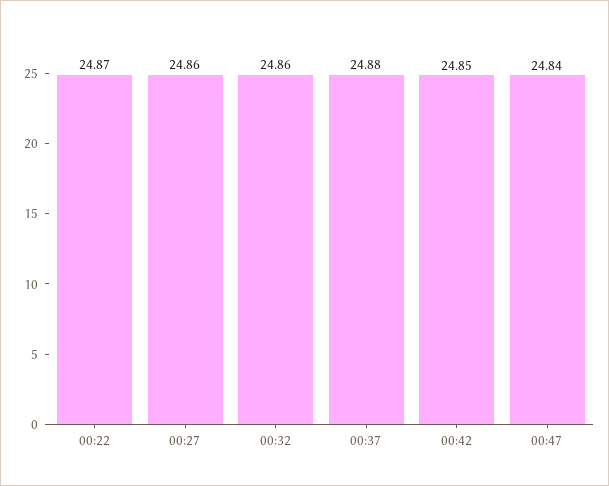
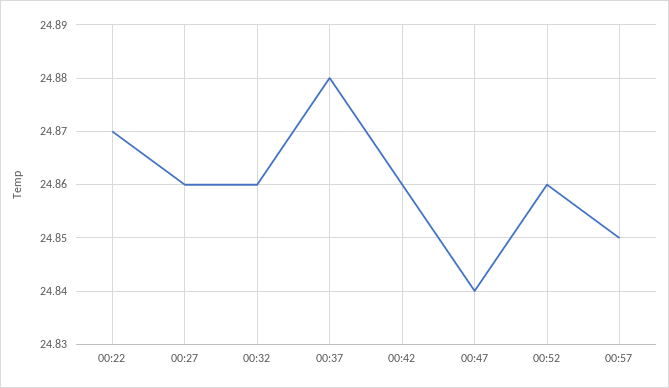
00:42: 24.85 -> 24.86
00:52: none -> 24.86
00:57: none -> 24.85

